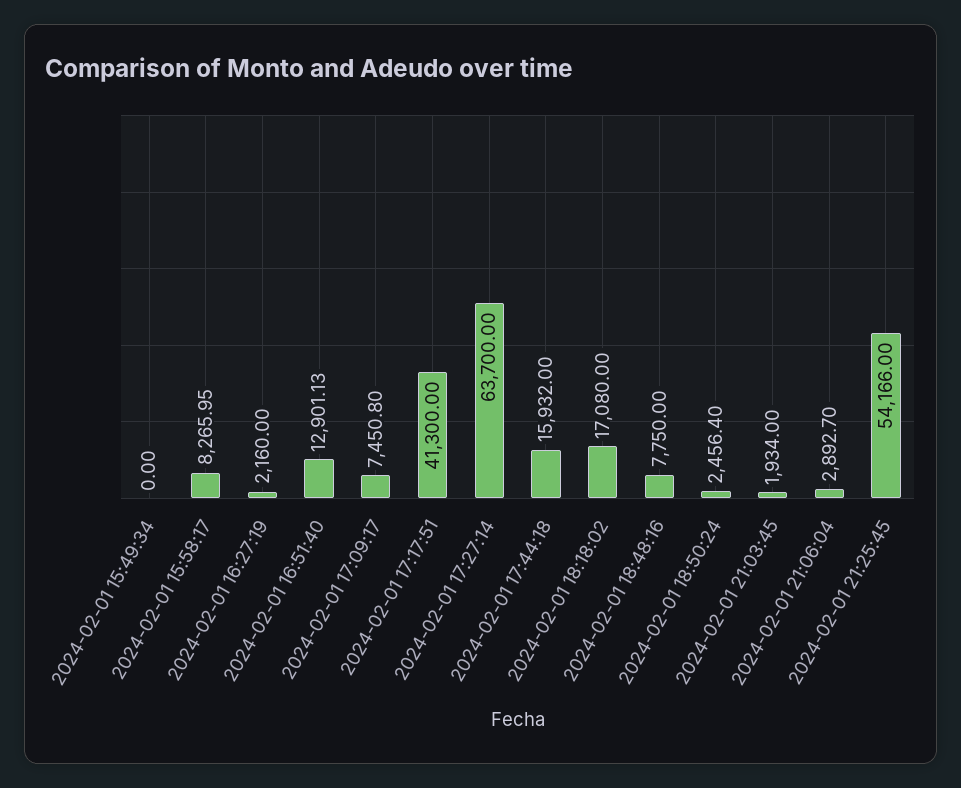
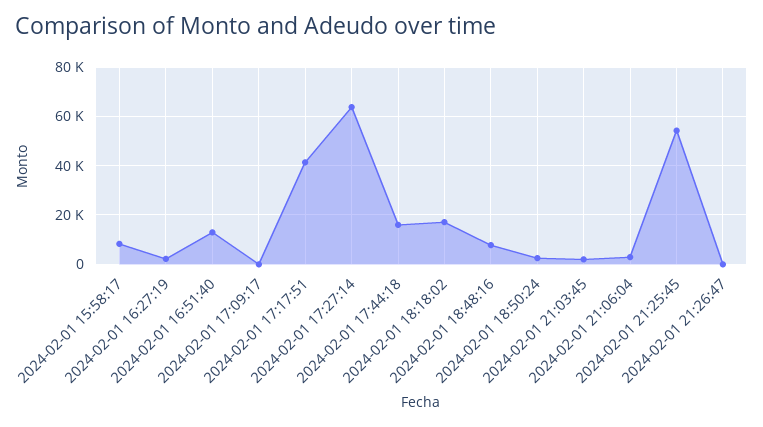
2024-02-01 15:49:34: 0 -> none
2024-02-01 17:09:17: 7450.8 -> 0
2024-02-01 21:26:47: none -> 0

